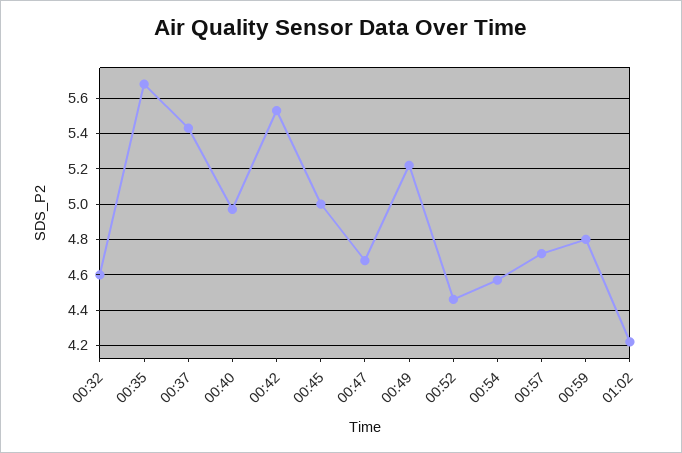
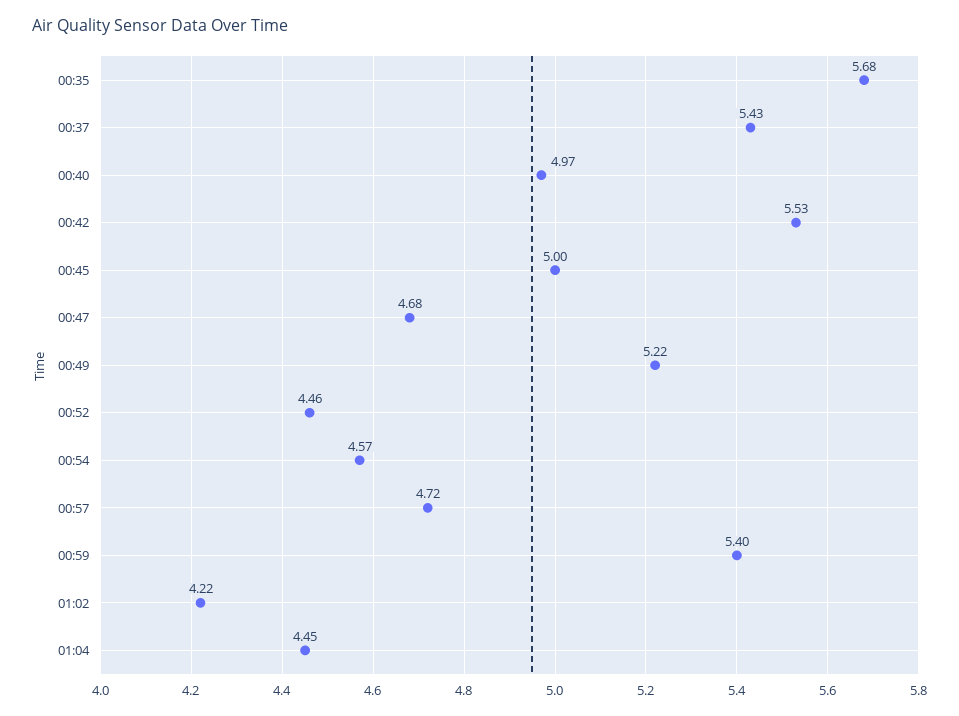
00:32: 4.6 -> none
00:59: 4.8 -> 5.4
01:04: none -> 4.45

